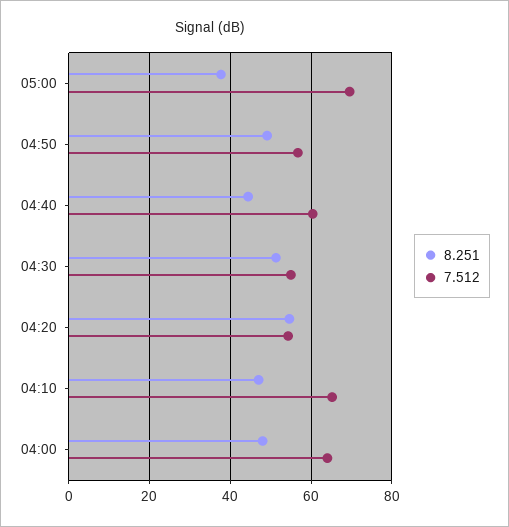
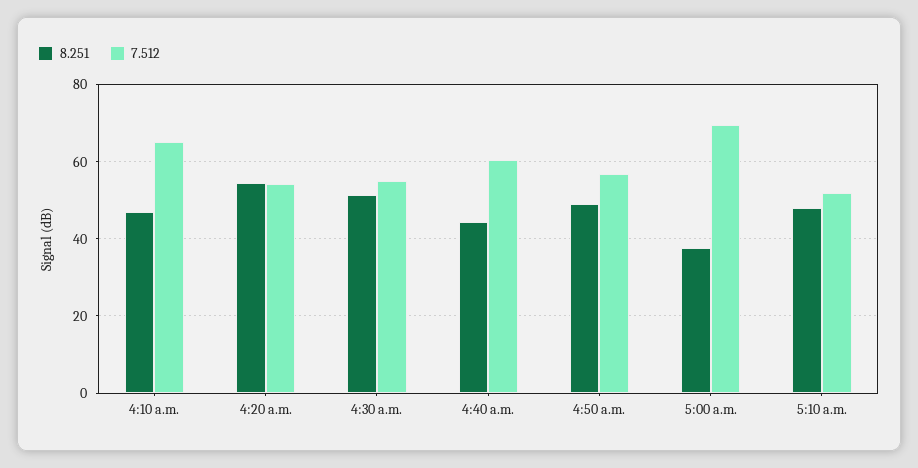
8.251, 04:00: 48 -> none
7.512, 04:00: 64 -> none
8.251, 5:10 a.m.: none -> 48
7.512, 5:10 a.m.: none -> 52

